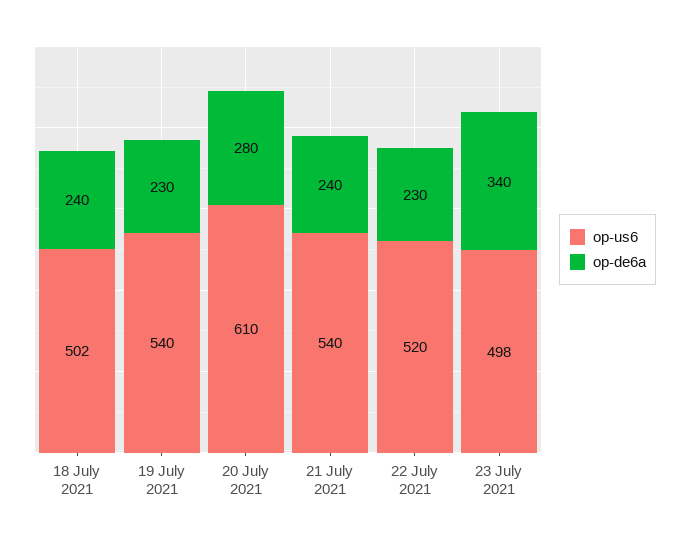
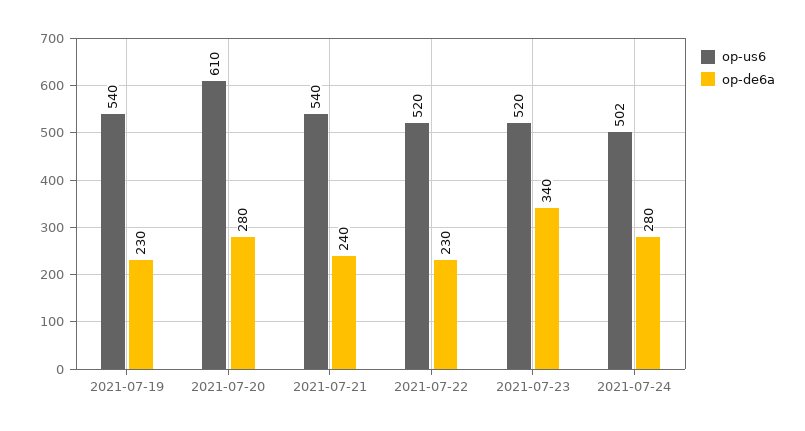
op-us6, 18 July 2021: 502 -> none
op-de6a, 18 July 2021: 240 -> none
op-us6, 23 July 2021: 498 -> 520
op-us6, 2021-07-24: none -> 502
op-de6a, 2021-07-24: none -> 280

